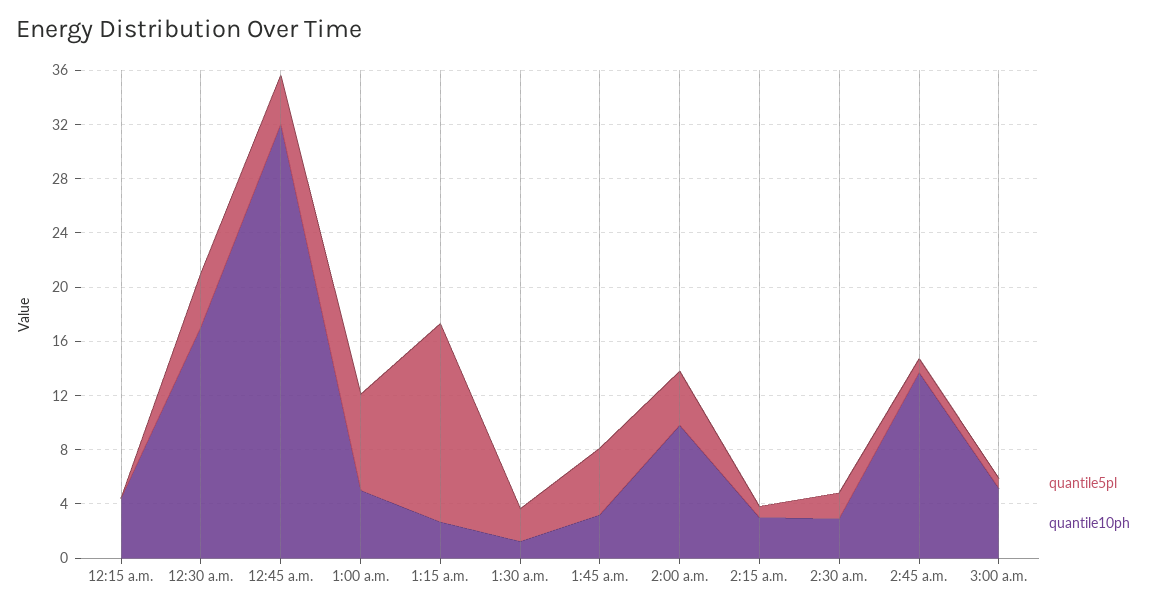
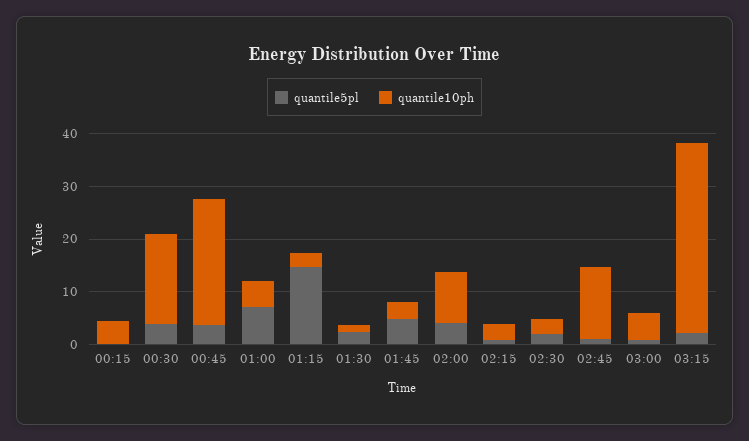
quantile10ph, 12:45 a.m.: 32 -> 24
quantile5pl, 03:15: none -> 2
quantile10ph, 03:15: none -> 36

